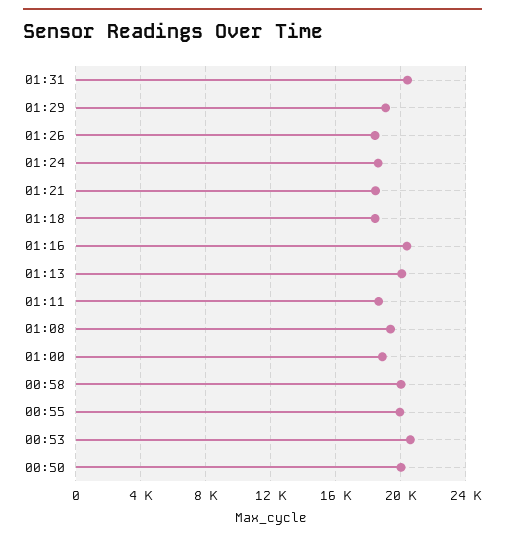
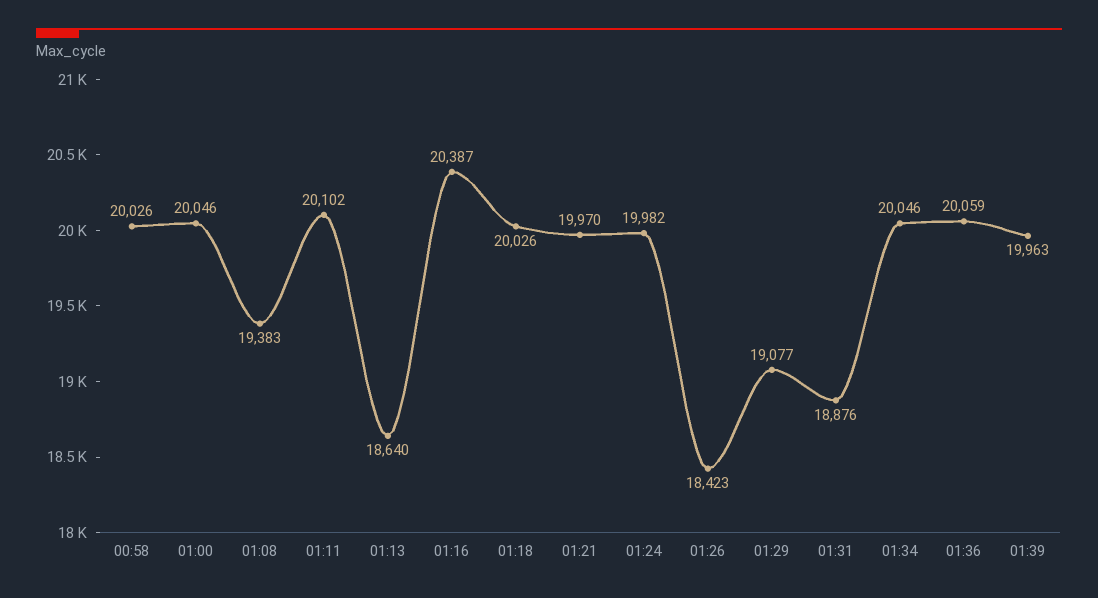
01:31: 20500 -> 18876
01:24: 18500 -> 19982
01:21: 18500 -> 19970
01:18: 18500 -> 20026
01:13: 20000 -> 18640
01:11: 18500 -> 20102
01:00: 19000 -> 20046
00:55: 20000 -> none
00:53: 20500 -> none
00:50: 20000 -> none
01:34: none -> 20046
01:36: none -> 20059
01:39: none -> 19963

